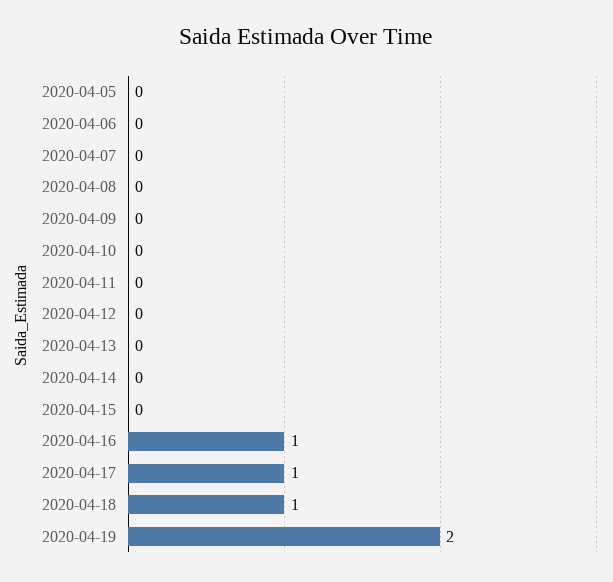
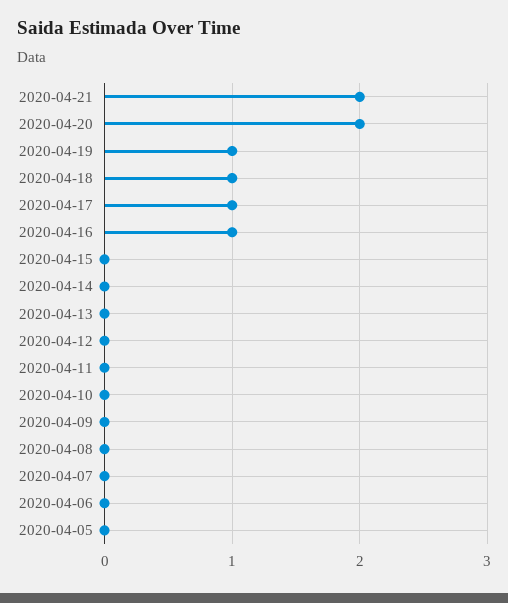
2020-04-19: 2 -> 1
2020-04-21: none -> 2
2020-04-20: none -> 2

